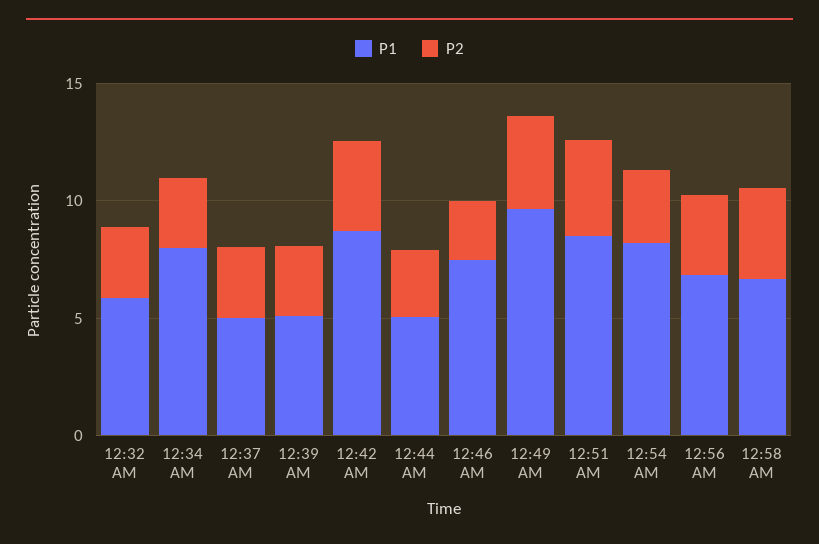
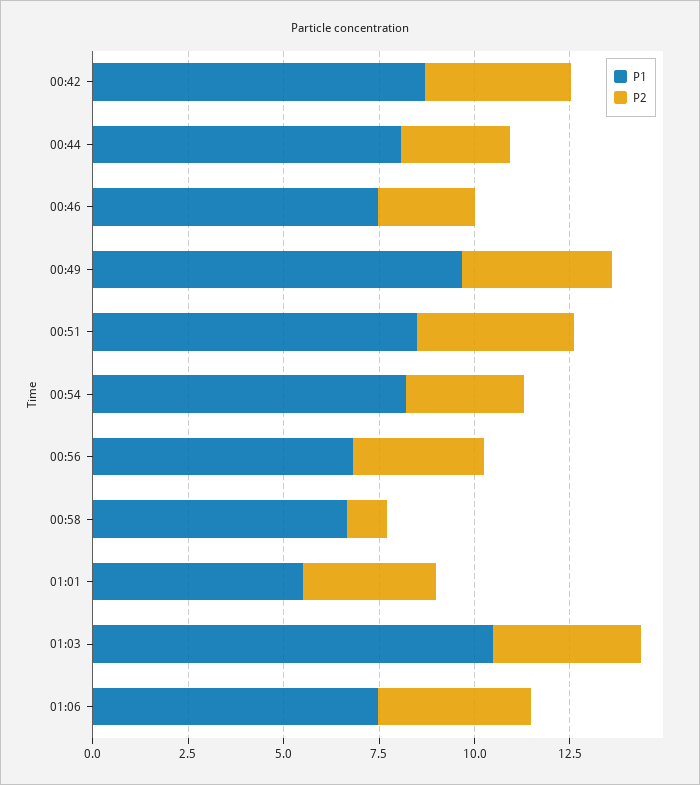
P1, 12:32 AM: 6 -> none
P2, 12:32 AM: 3 -> none
P1, 12:34 AM: 8 -> none
P2, 12:34 AM: 3 -> none
P1, 12:37 AM: 5 -> none
P2, 12:37 AM: 3 -> none
P1, 12:39 AM: 5 -> none
P2, 12:39 AM: 3 -> none
P1, 12:44 AM: 5 -> 8
P2, 12:58 AM: 4 -> 1
P1, 01:01: none -> 5.5
P2, 01:01: none -> 3.5
P1, 01:03: none -> 10.5
P2, 01:03: none -> 4
P1, 01:06: none -> 7.5
P2, 01:06: none -> 4

